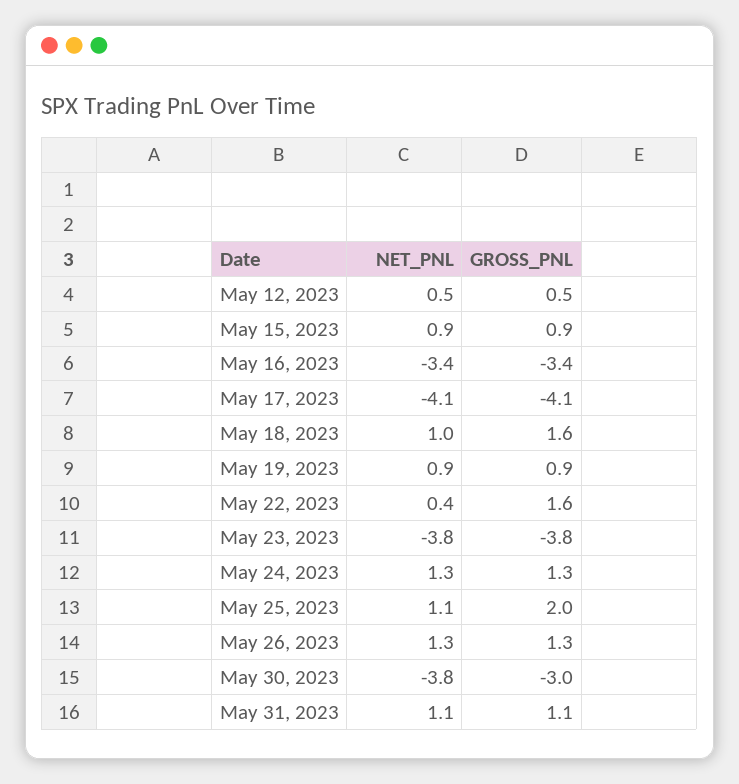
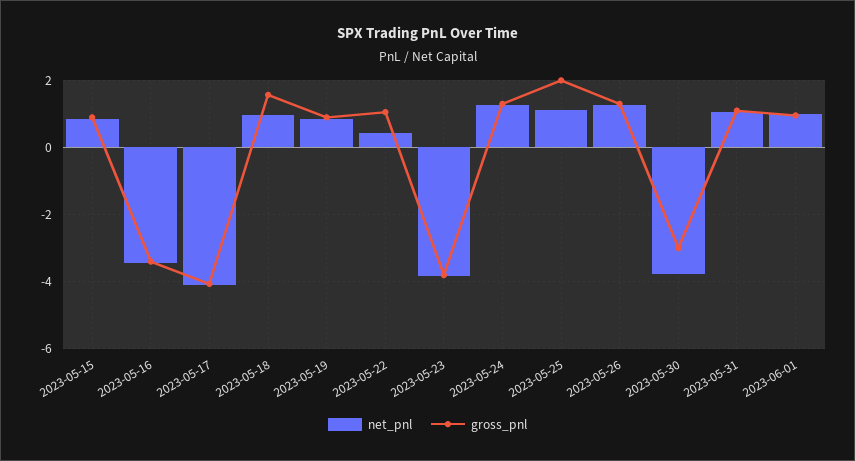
NET_PNL, May 12, 2023: 0.5 -> none
GROSS_PNL, May 12, 2023: 0.5 -> none
GROSS_PNL, May 22, 2023: 1.6 -> 1
NET_PNL, 2023-06-01: none -> 1
GROSS_PNL, 2023-06-01: none -> 1

